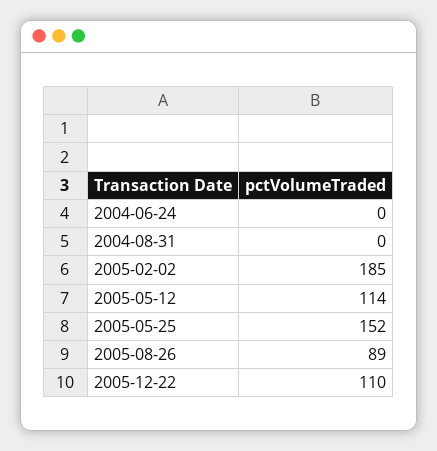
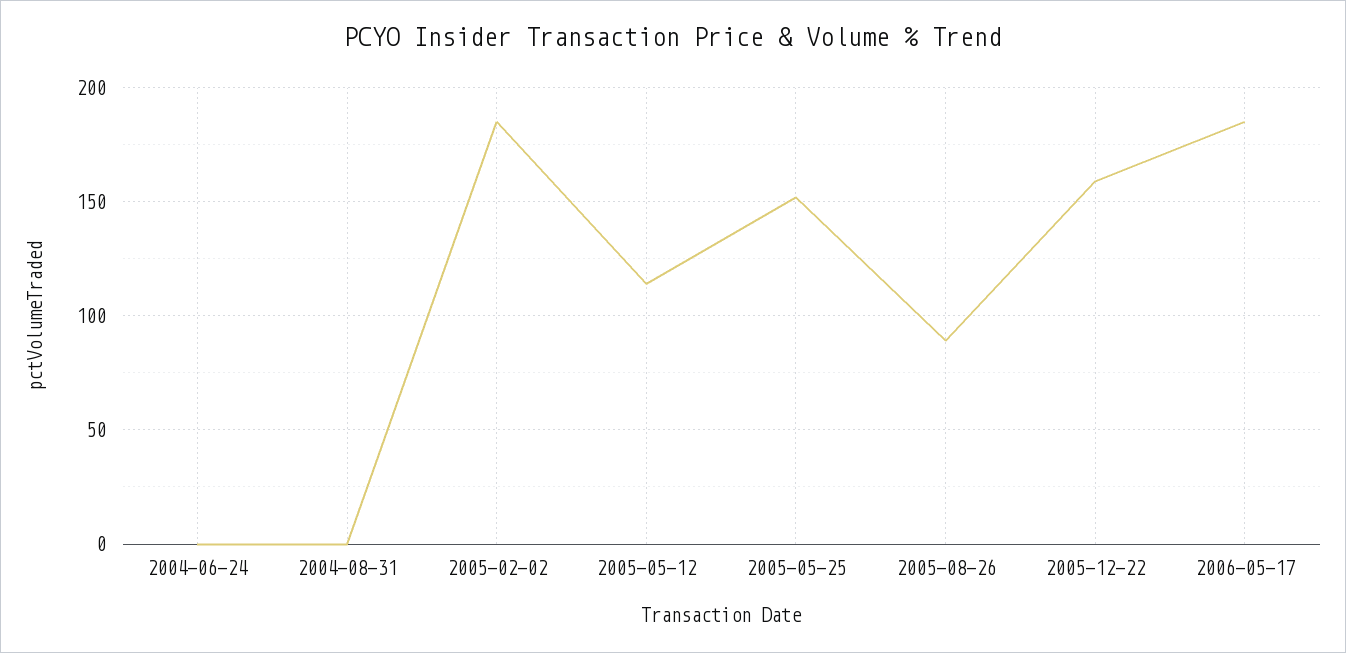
2005-12-22: 110 -> 160
2006-05-17: none -> 185

